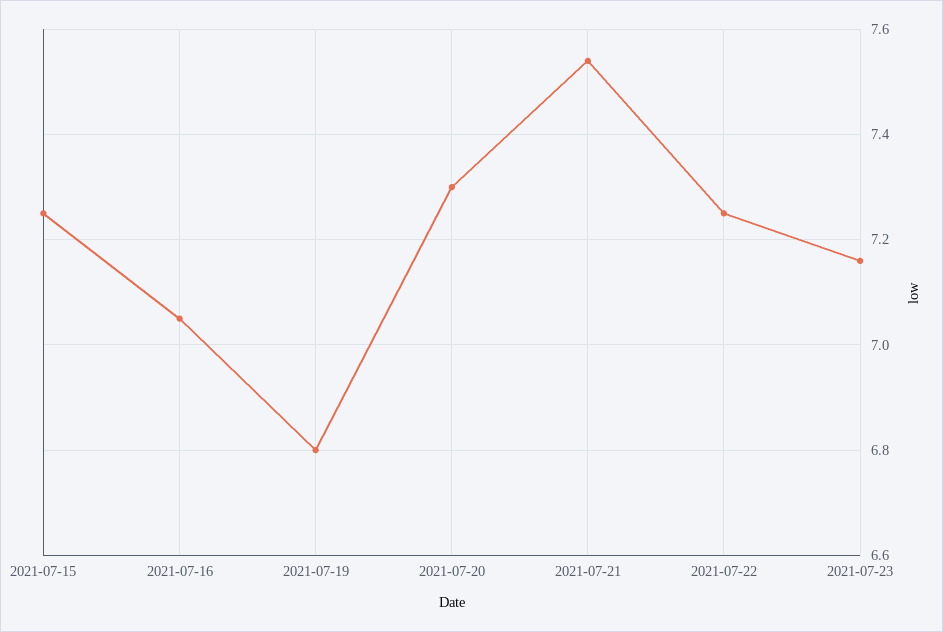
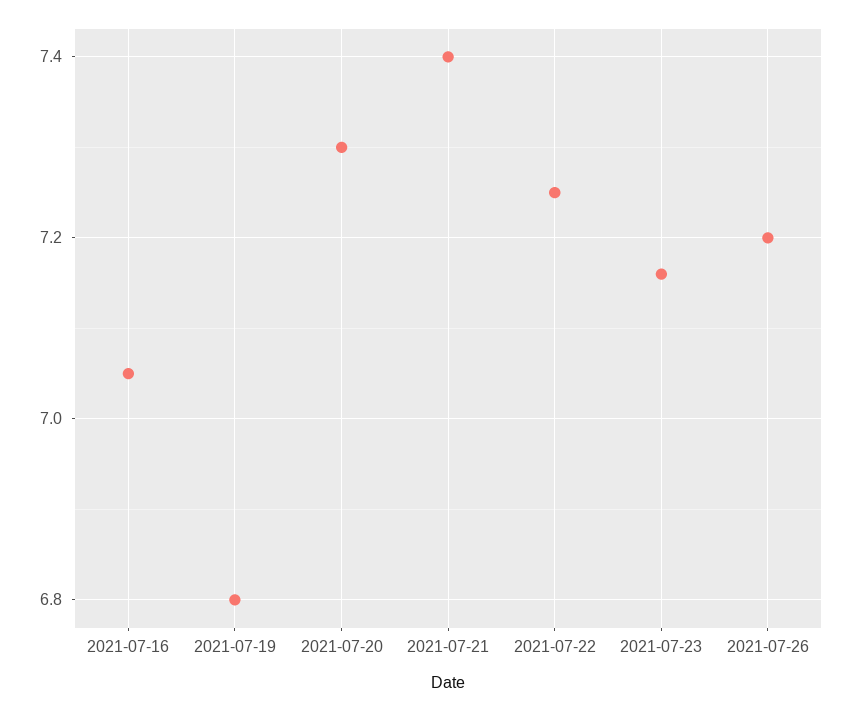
2021-07-15: 7.25 -> none
2021-07-21: 7.55 -> 7.4
2021-07-26: none -> 7.2

